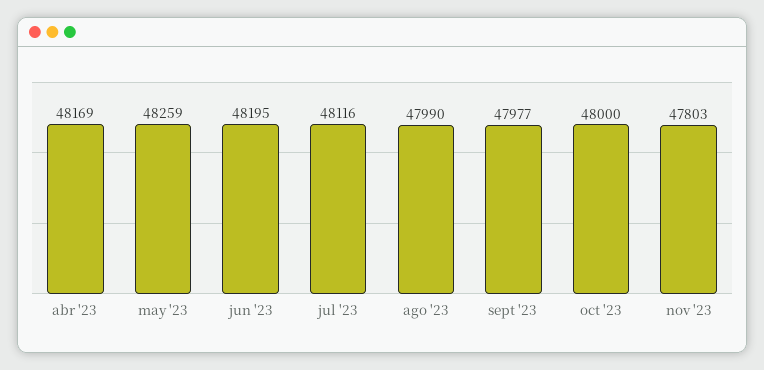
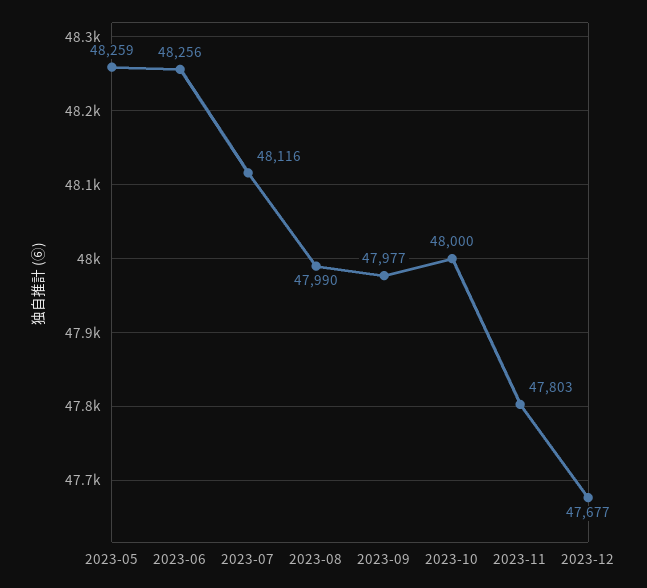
abr '23: 48169 -> none
jun '23: 48195 -> 48256
2023-12: none -> 47677

